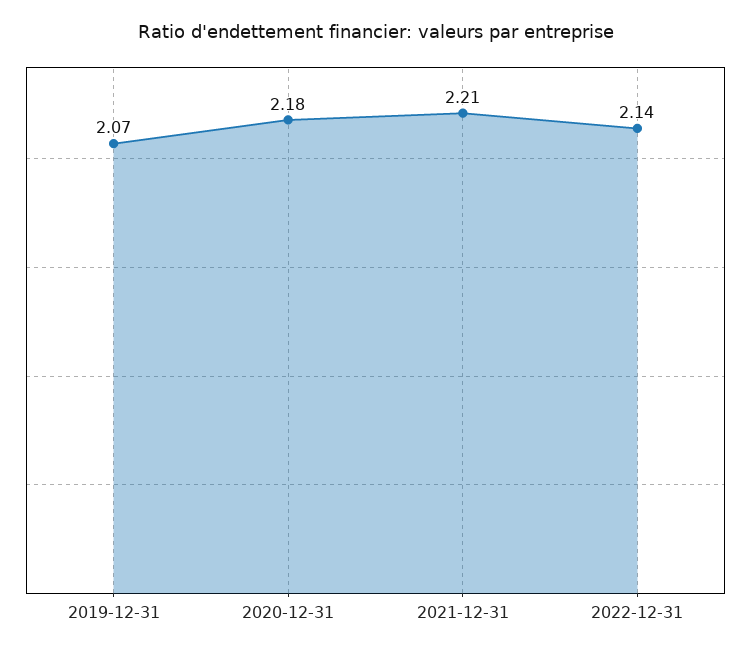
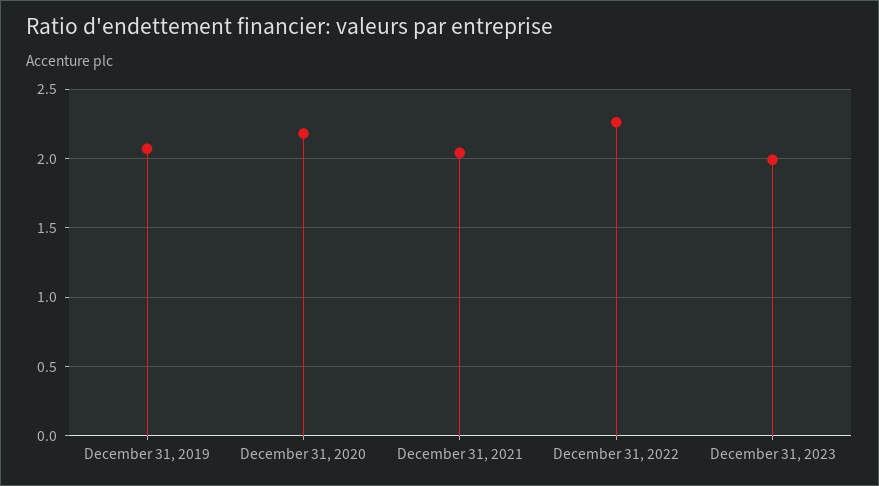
2021-12-31: 2.21 -> 2.05
2022-12-31: 2.14 -> 2.25
December 31, 2023: none -> 2

